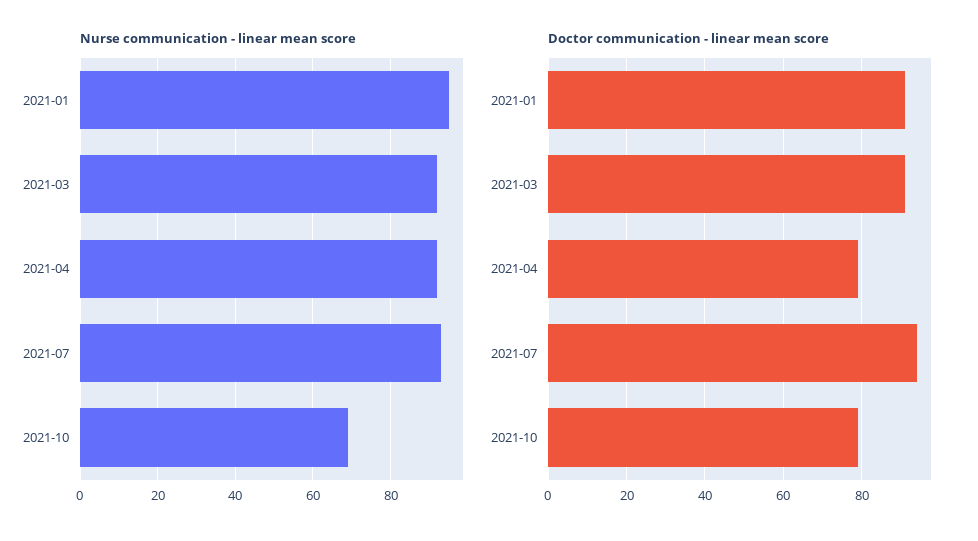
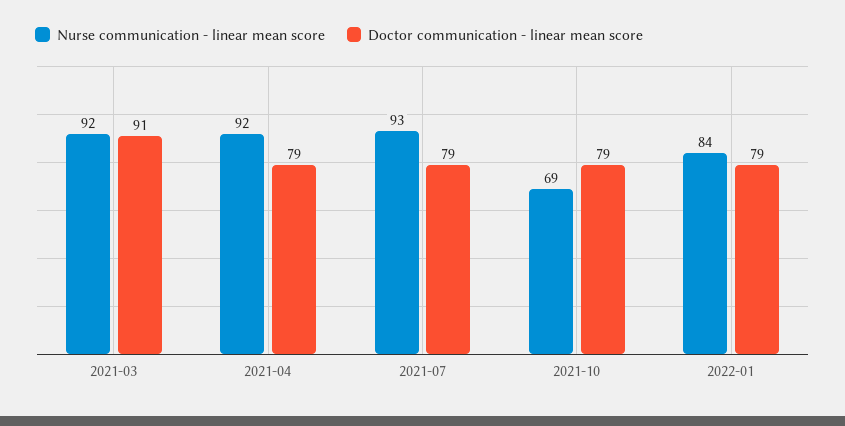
Nurse communication - linear mean score, 2021-01: 95 -> none
Doctor communication - linear mean score, 2021-01: 90 -> none
Doctor communication - linear mean score, 2021-07: 95 -> 79
Nurse communication - linear mean score, 2022-01: none -> 84
Doctor communication - linear mean score, 2022-01: none -> 79

